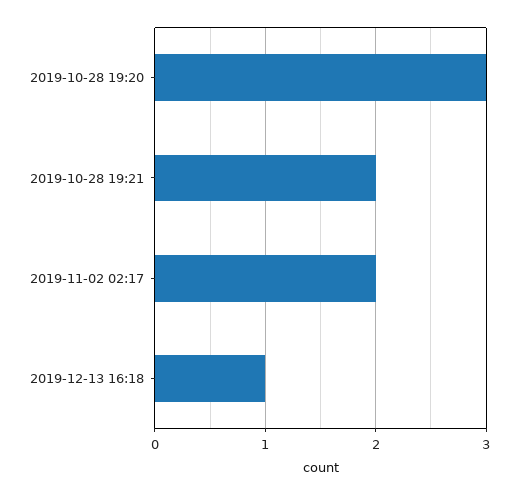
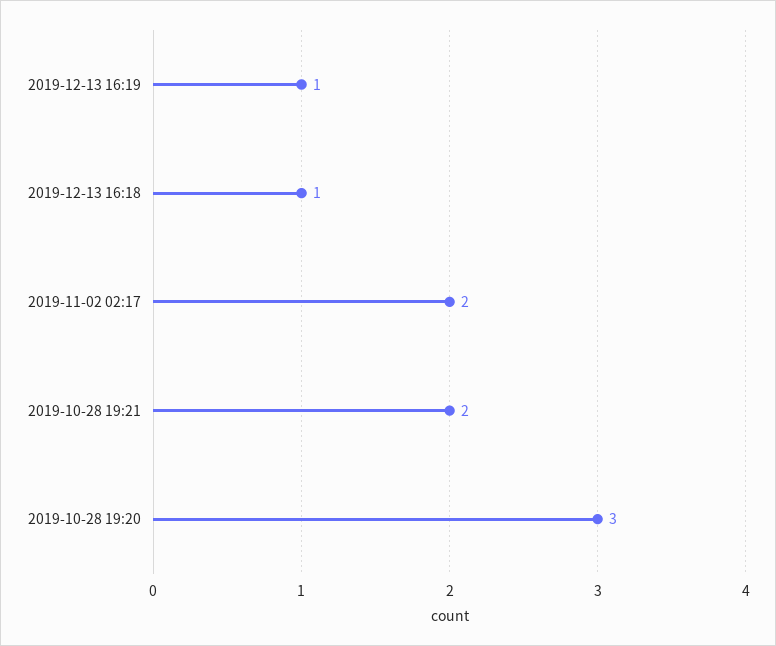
2019-12-13 16:19: none -> 1

